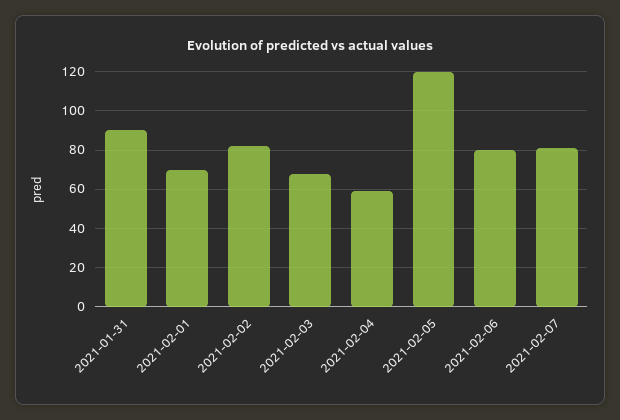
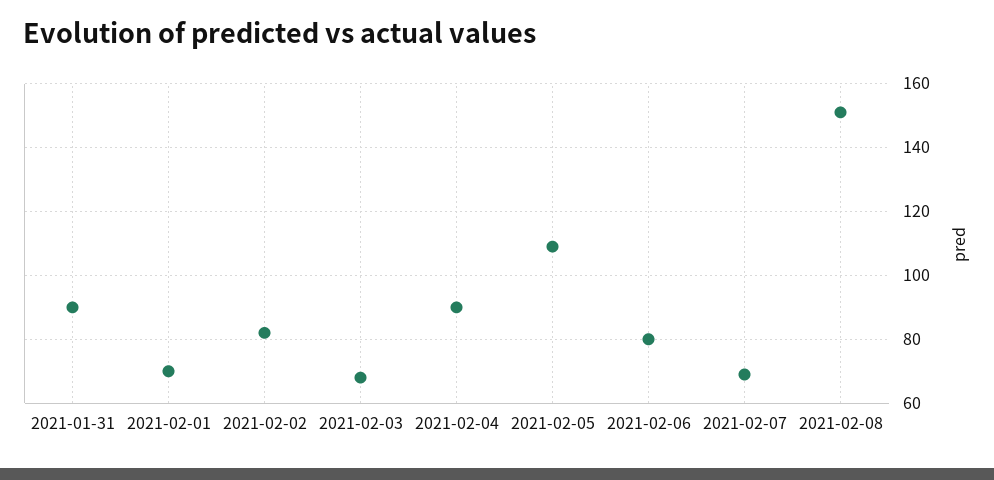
2021-02-04: 60 -> 90
2021-02-05: 120 -> 110
2021-02-07: 80 -> 70
2021-02-08: none -> 150

